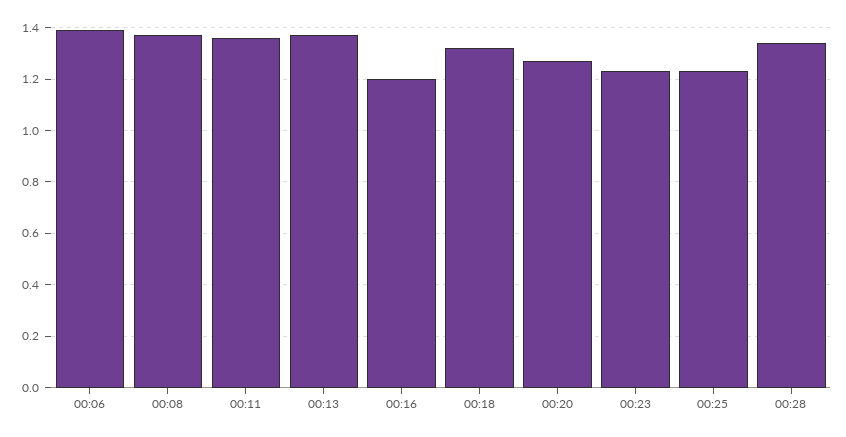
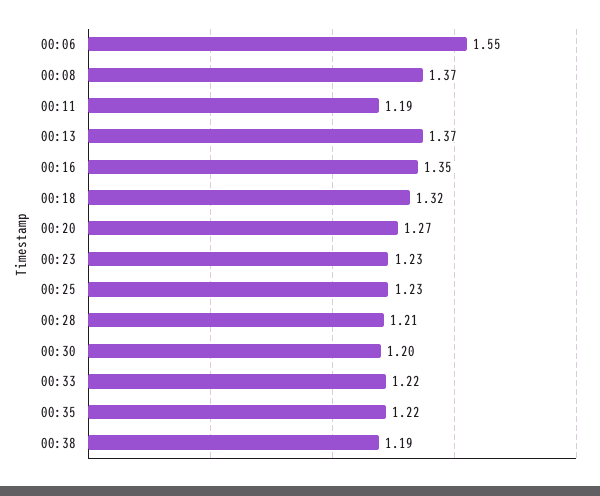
00:06: 1.4 -> 1.55
00:11: 1.35 -> 1.19
00:16: 1.2 -> 1.35
00:28: 1.35 -> 1.21
00:30: none -> 1.2
00:33: none -> 1.22
00:35: none -> 1.22
00:38: none -> 1.19

